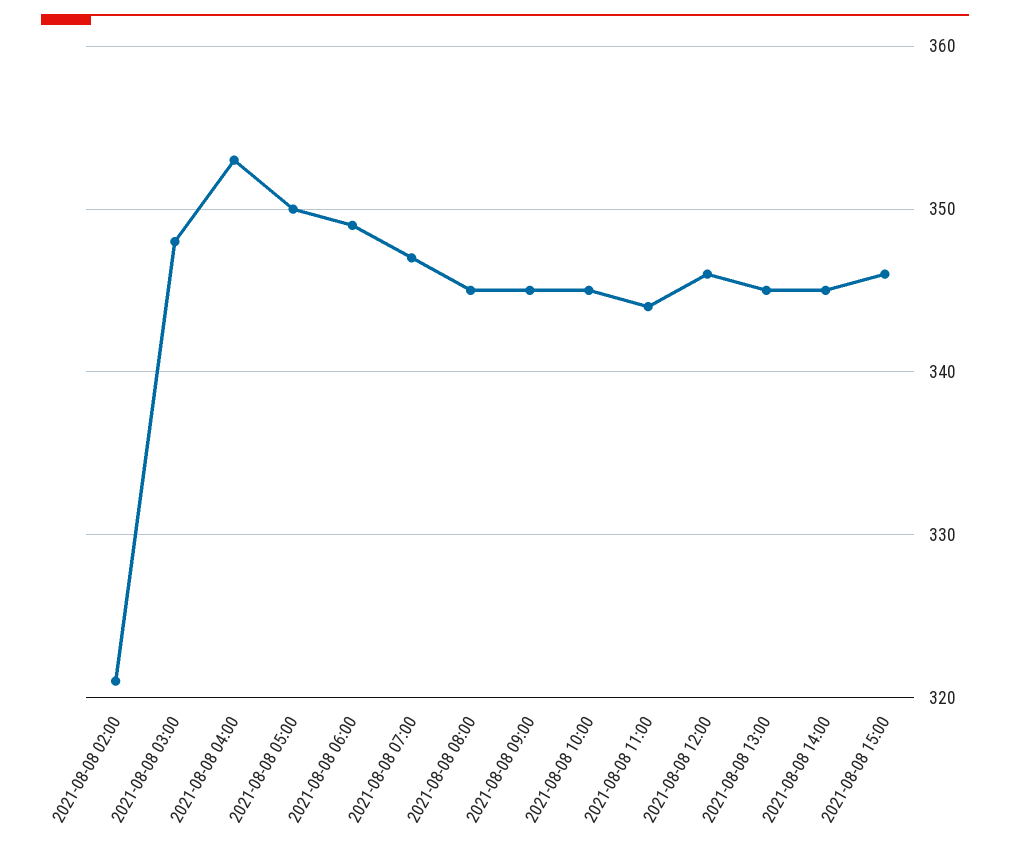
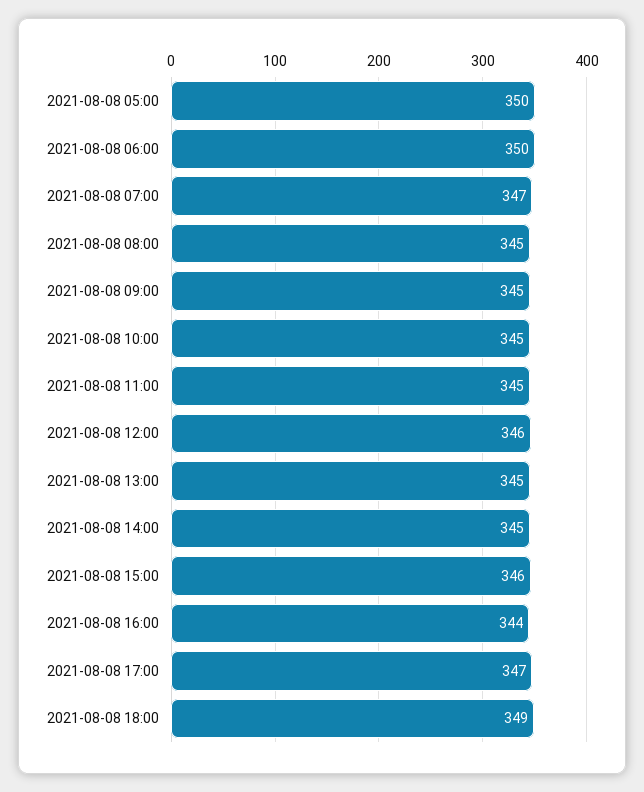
2021-08-08 02:00: 321 -> none
2021-08-08 03:00: 348 -> none
2021-08-08 04:00: 353 -> none
2021-08-08 06:00: 349 -> 350
2021-08-08 11:00: 344 -> 345
2021-08-08 16:00: none -> 344
2021-08-08 17:00: none -> 347
2021-08-08 18:00: none -> 349

